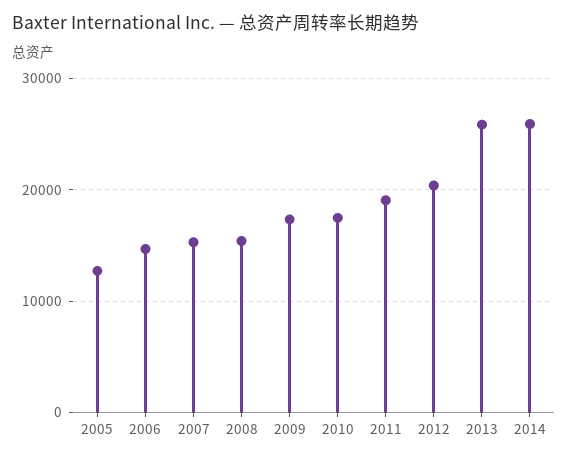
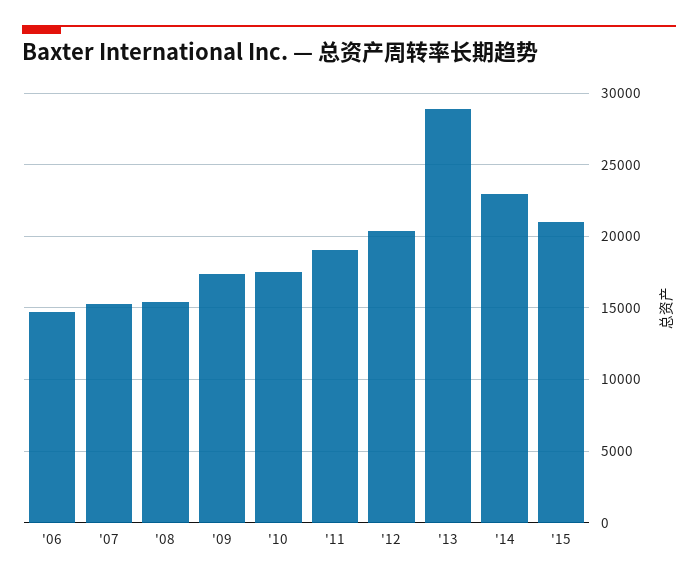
2005: 13000 -> none
2013: 26000 -> 29000
2014: 26000 -> 23000
'15: none -> 21000

